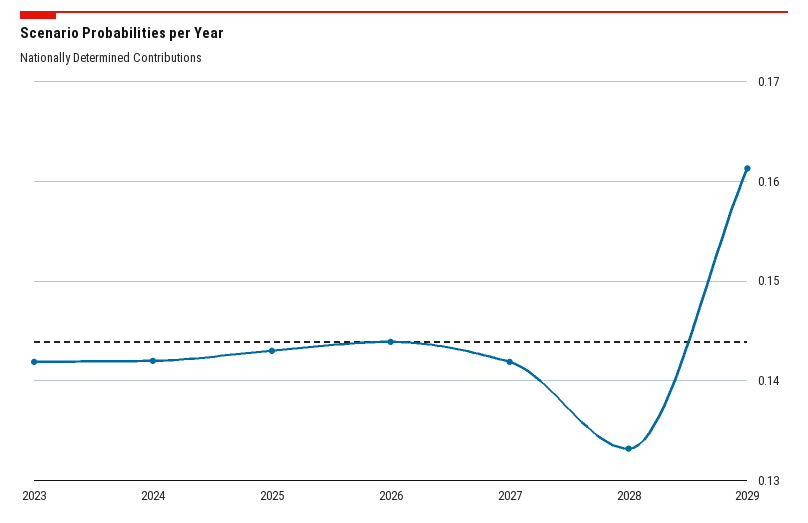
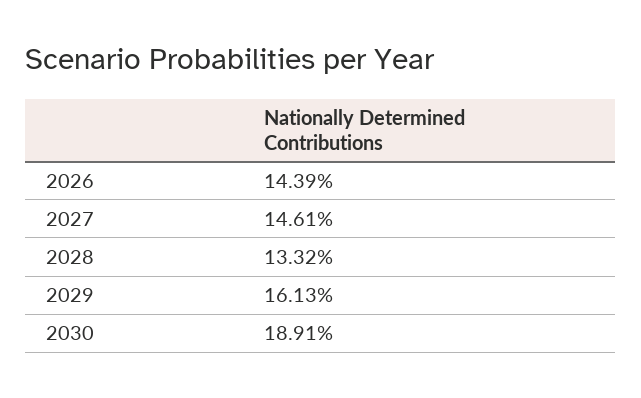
2023: 0.142 -> none
2024: 0.142 -> none
2025: 0.143 -> none
2027: 0.142 -> 0.1461
2030: none -> 0.1891

